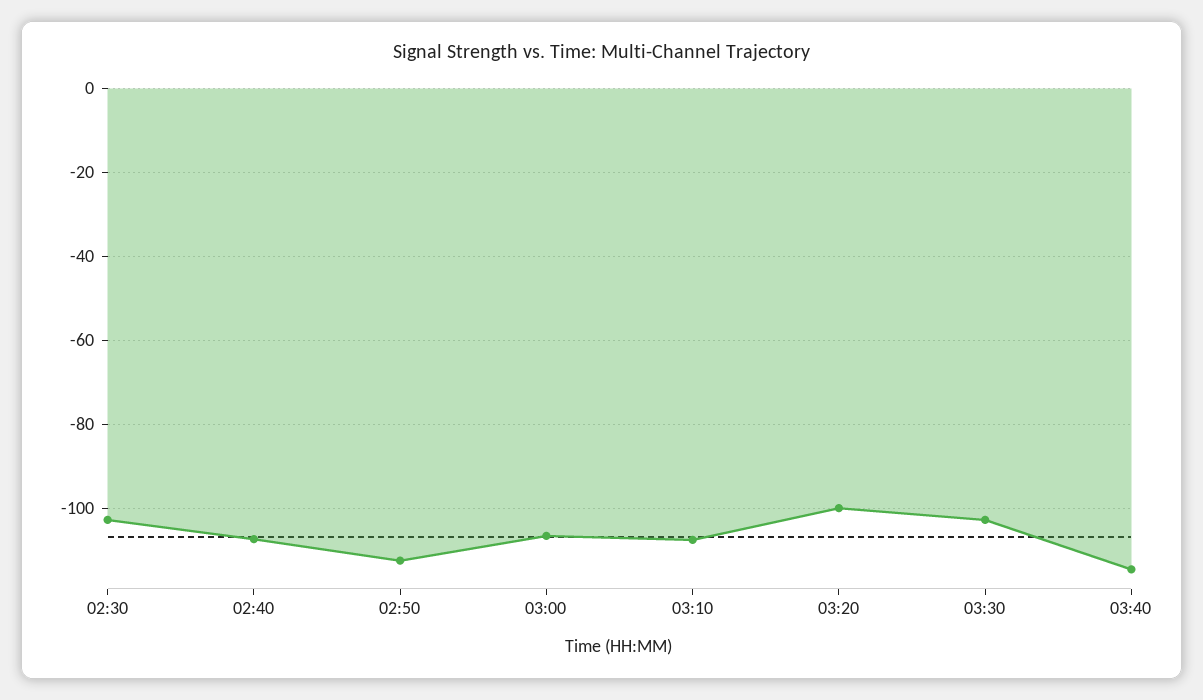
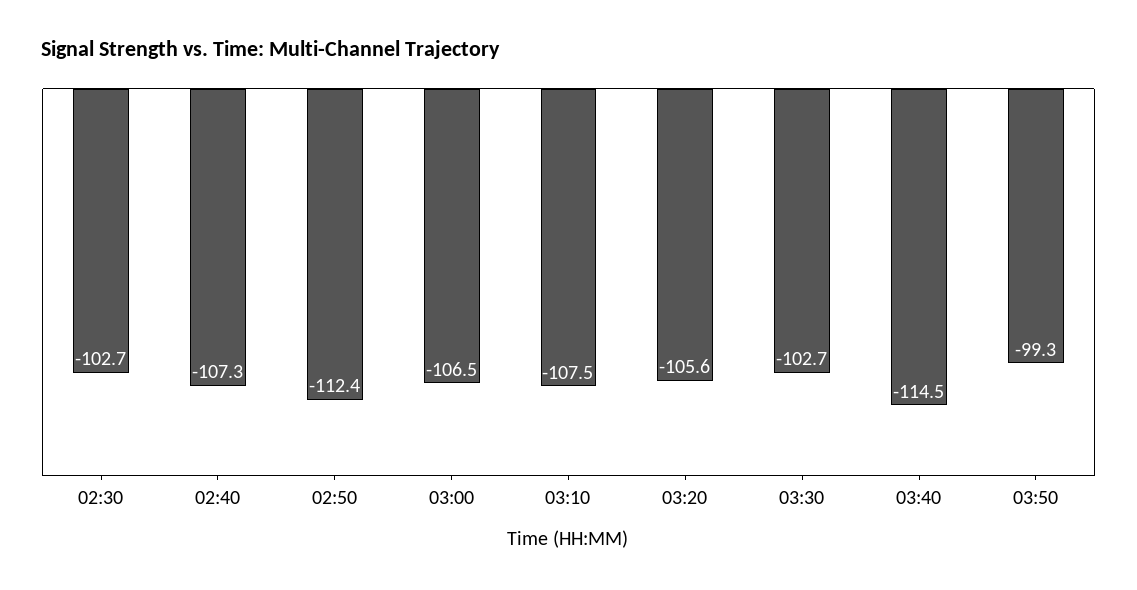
03:20: -100 -> -105.6
03:50: none -> -99.3

